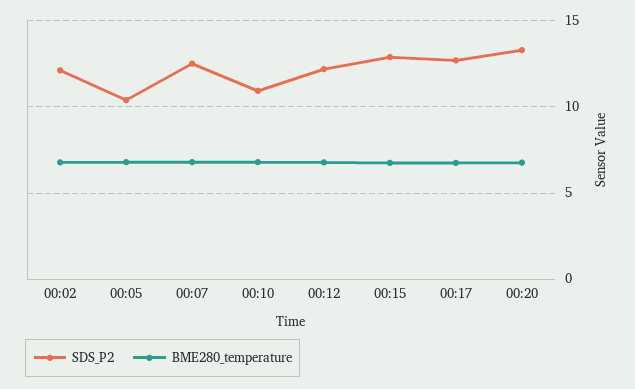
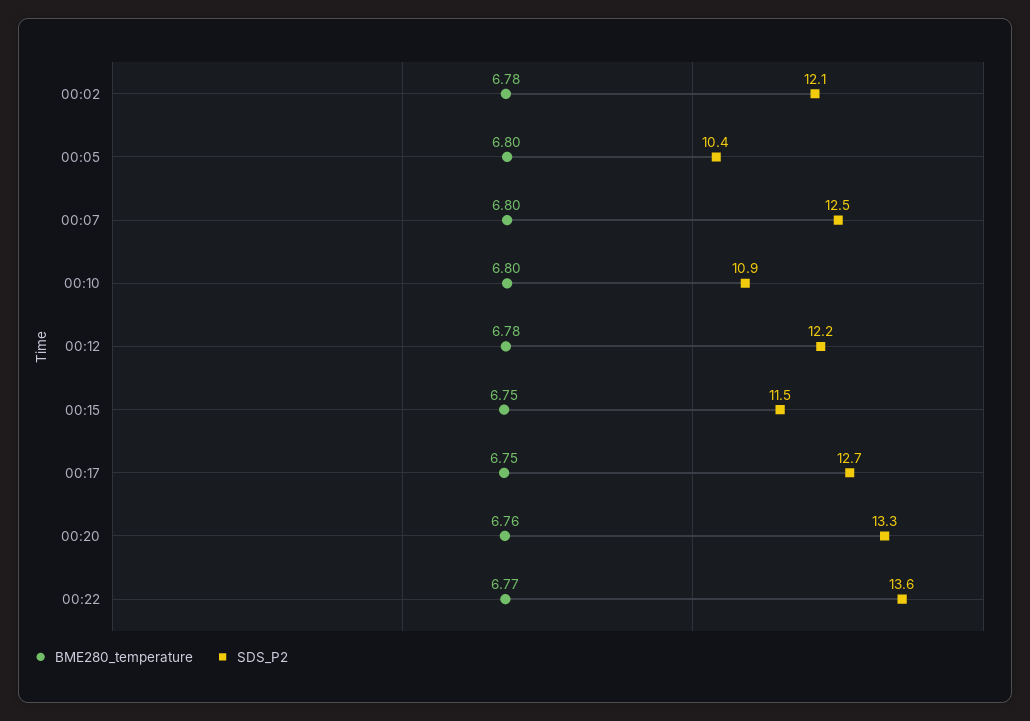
SDS_P2, 00:15: 13 -> 11.5
BME280_temperature, 00:22: none -> 6.77
SDS_P2, 00:22: none -> 13.6

